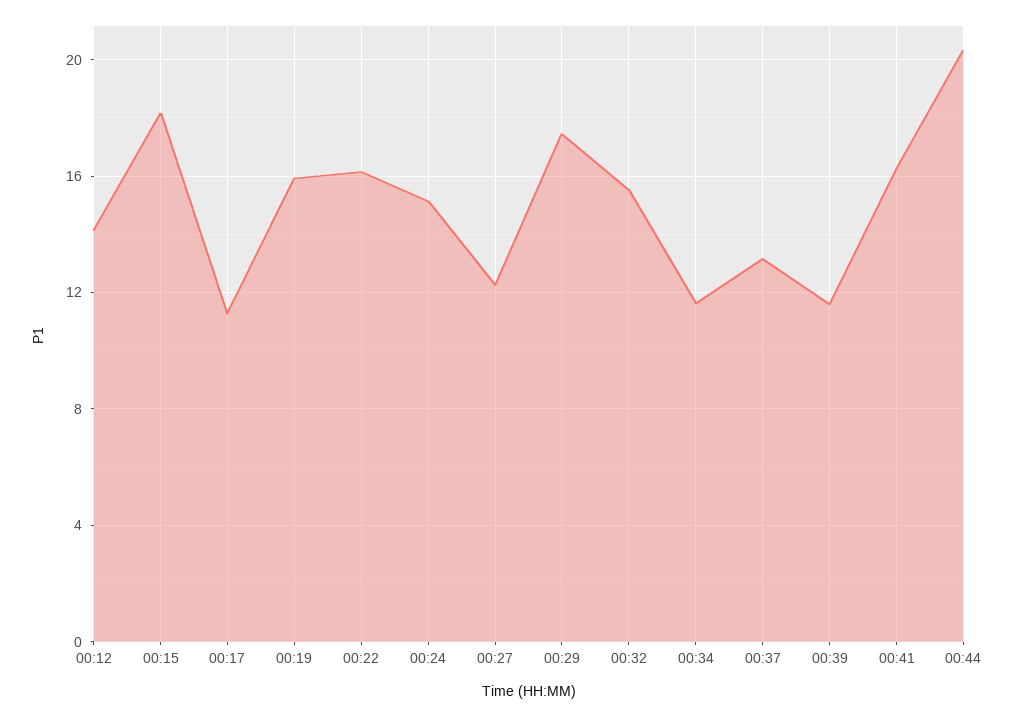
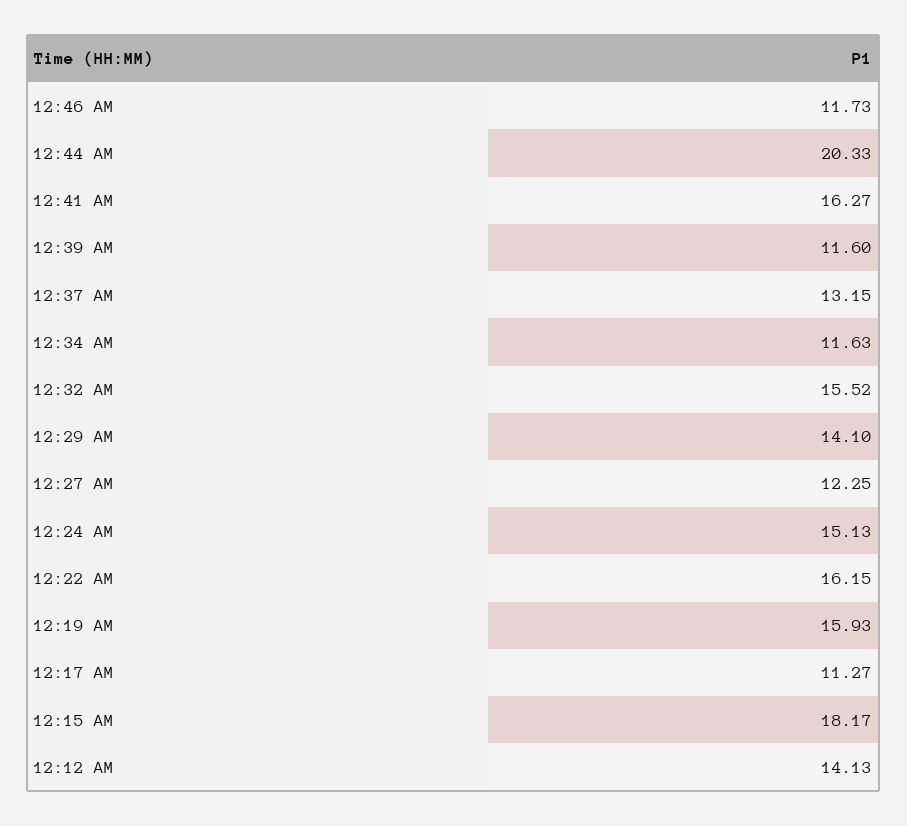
00:29: 17.5 -> 14.1
12:46 AM: none -> 11.73

